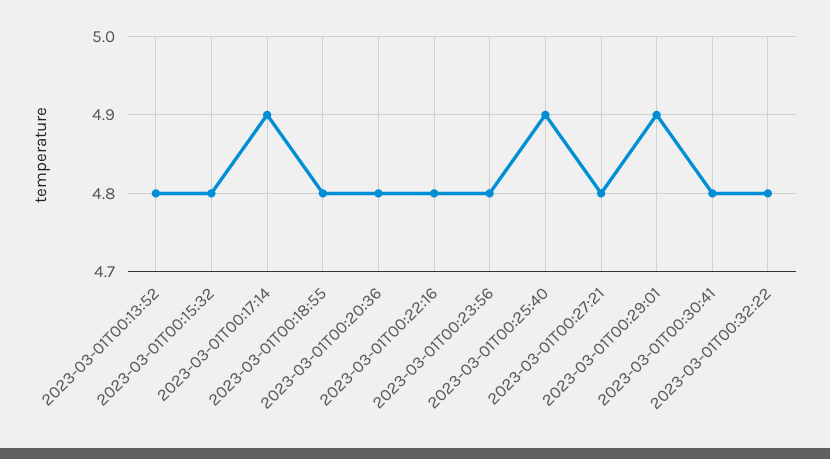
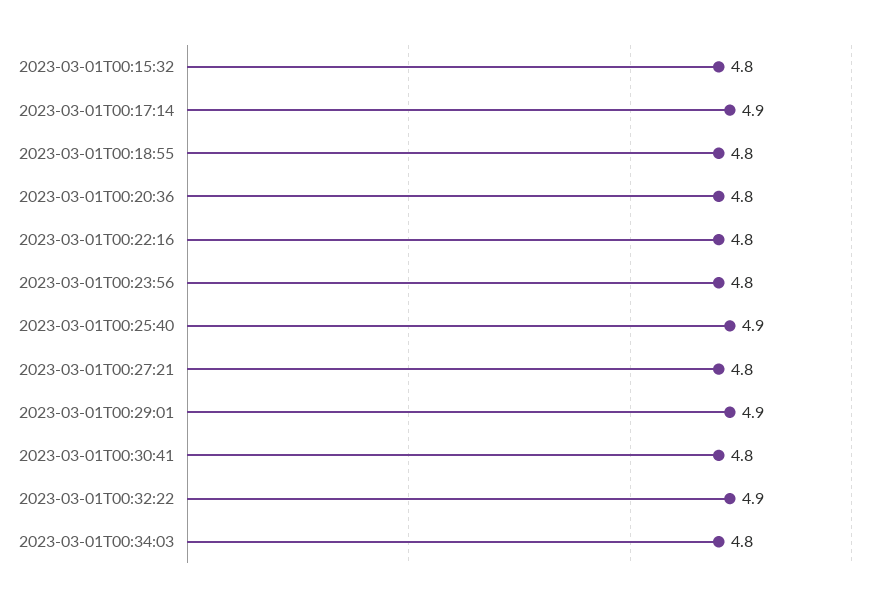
2023-03-01T00:13:52: 4.8 -> none
2023-03-01T00:32:22: 4.8 -> 4.9
2023-03-01T00:34:03: none -> 4.8

